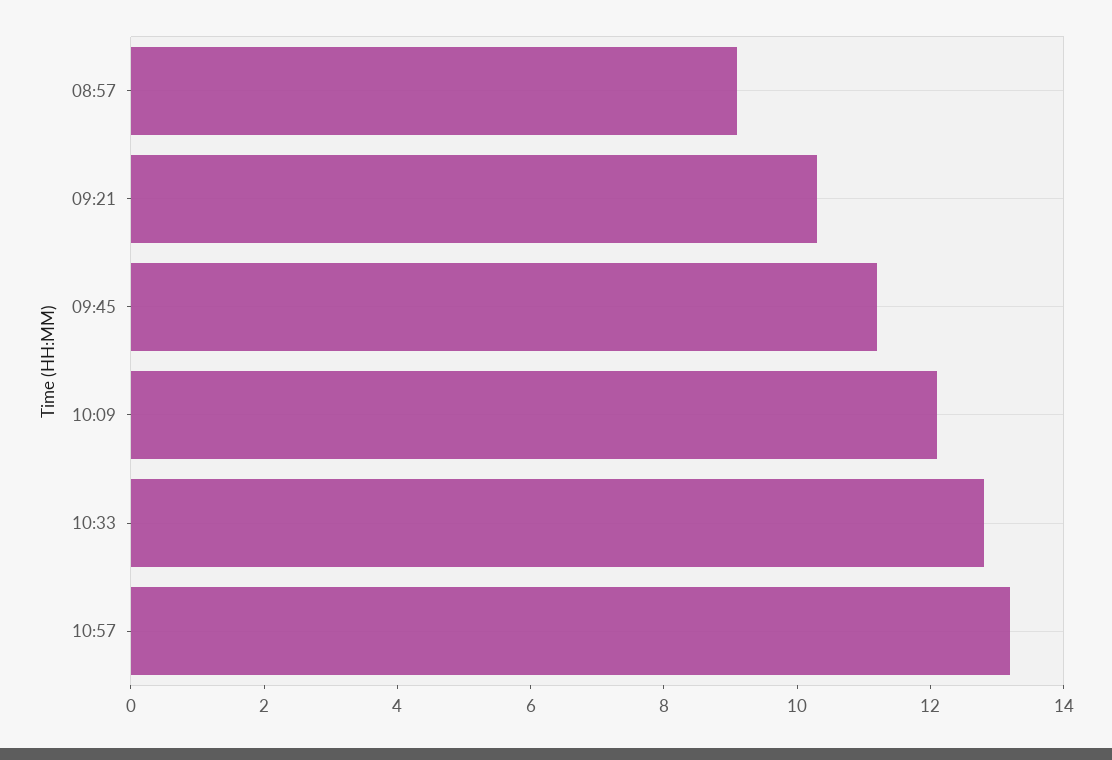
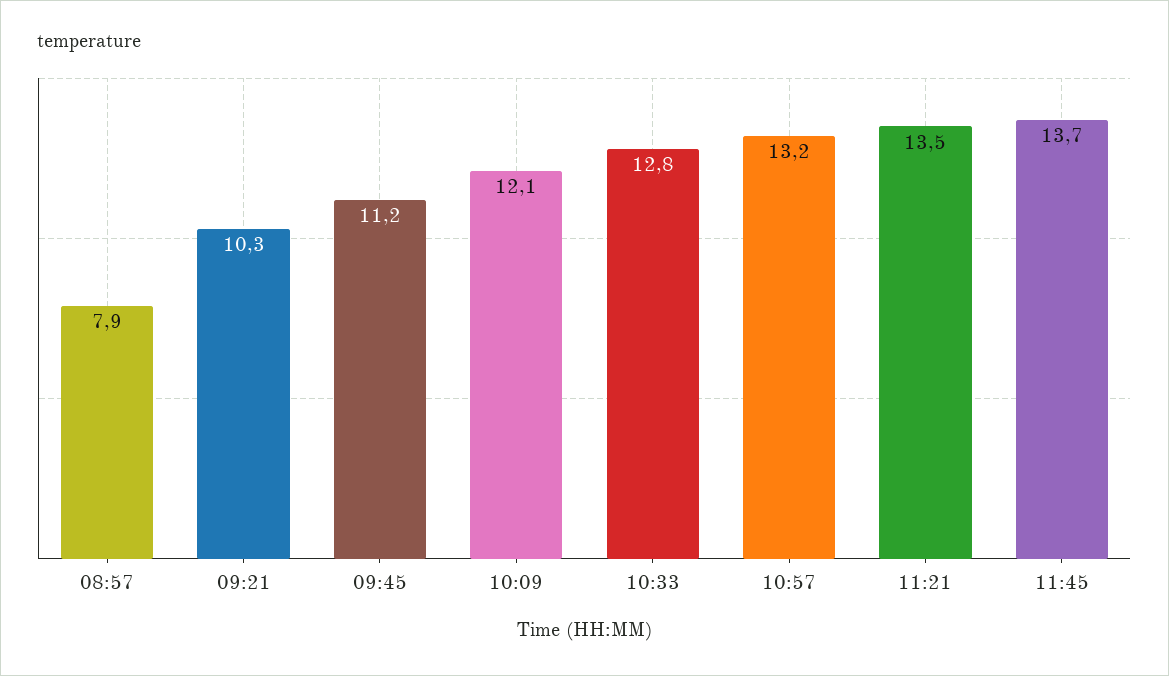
08:57: 9 -> 7.9
11:21: none -> 13.5
11:45: none -> 13.7

